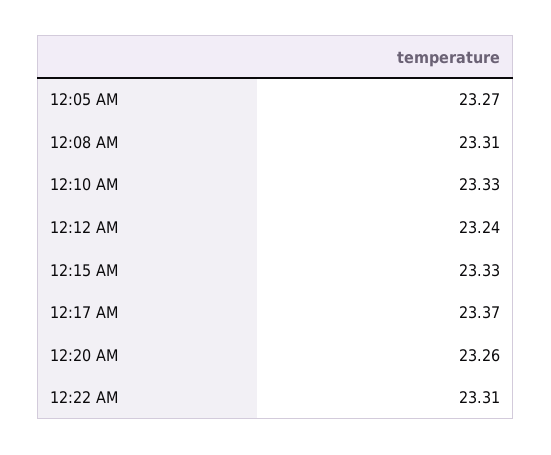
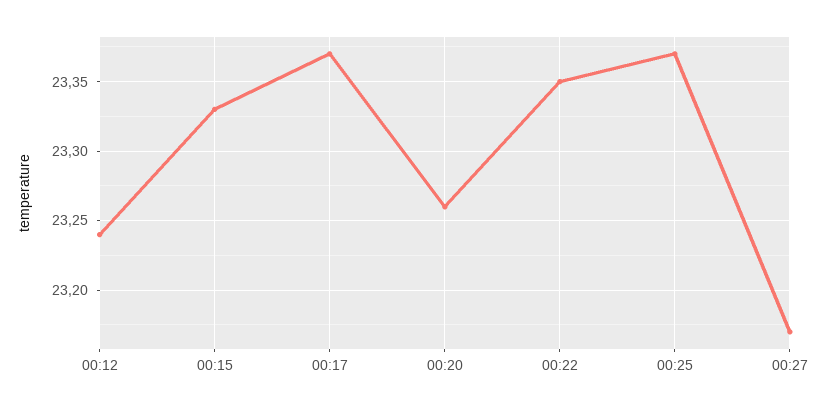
12:05 AM: 23.27 -> none
12:08 AM: 23.31 -> none
12:10 AM: 23.33 -> none
12:22 AM: 23.31 -> 23.35
00:25: none -> 23.37
00:27: none -> 23.17

